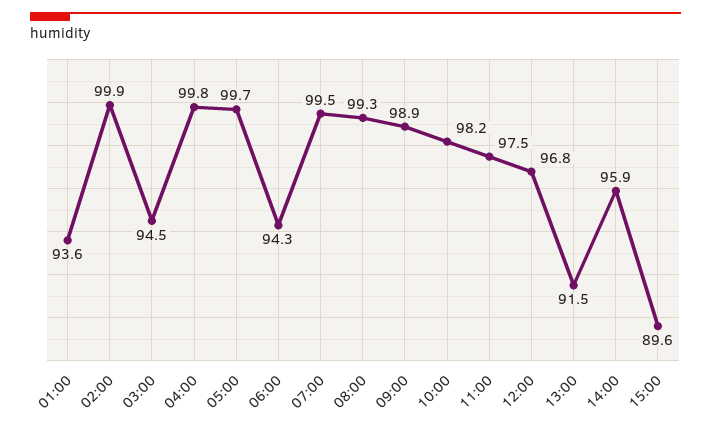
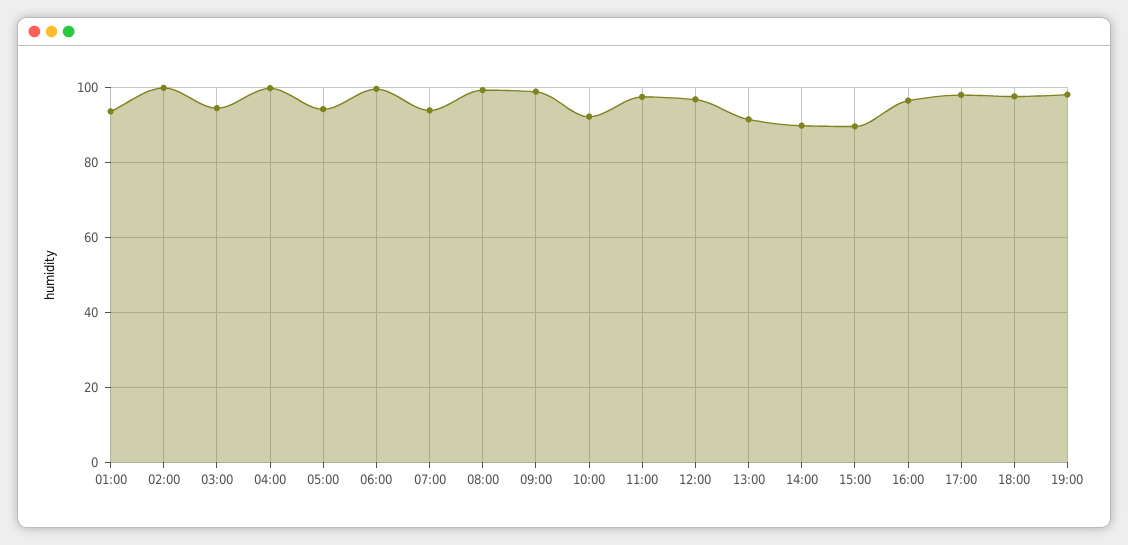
05:00: 99.7 -> 94
06:00: 94.3 -> 100
07:00: 99.5 -> 94
10:00: 98.2 -> 92
14:00: 95.9 -> 90
16:00: none -> 96
17:00: none -> 98
18:00: none -> 98
19:00: none -> 98

